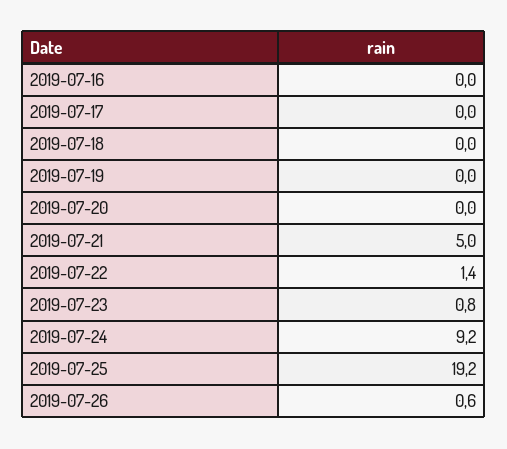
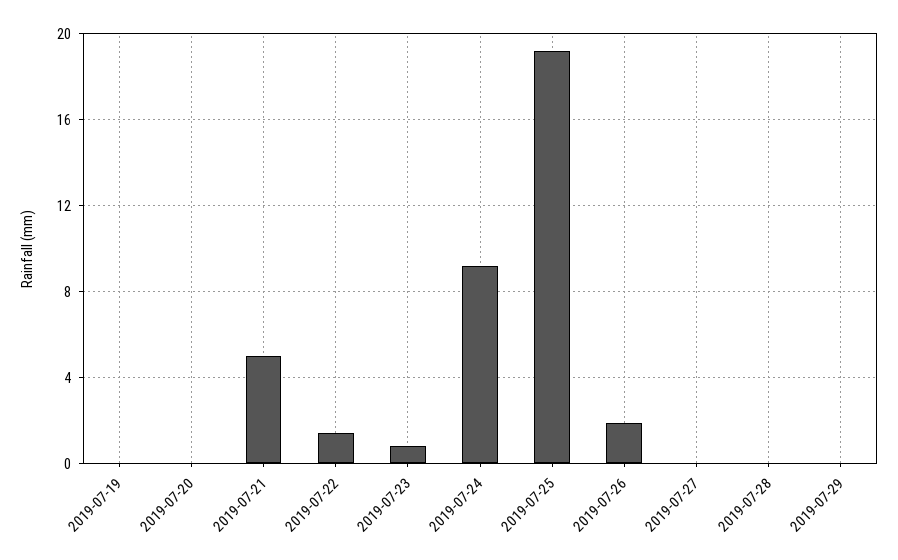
2019-07-16: 0 -> none
2019-07-17: 0 -> none
2019-07-18: 0 -> none
2019-07-26: 0.6 -> 2
2019-07-27: none -> 0
2019-07-28: none -> 0
2019-07-29: none -> 0

